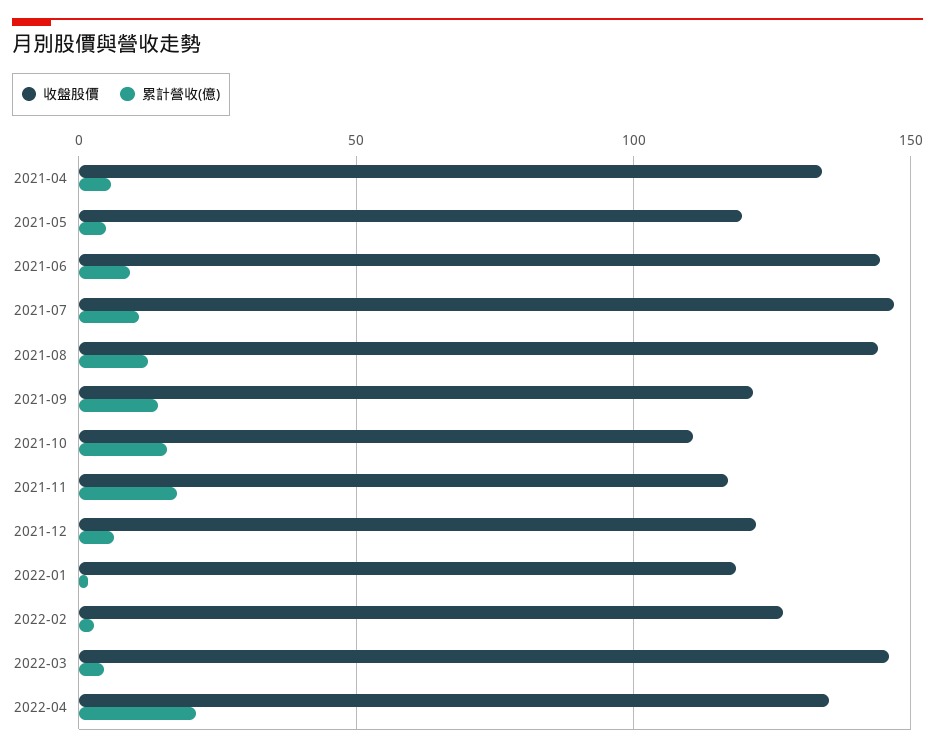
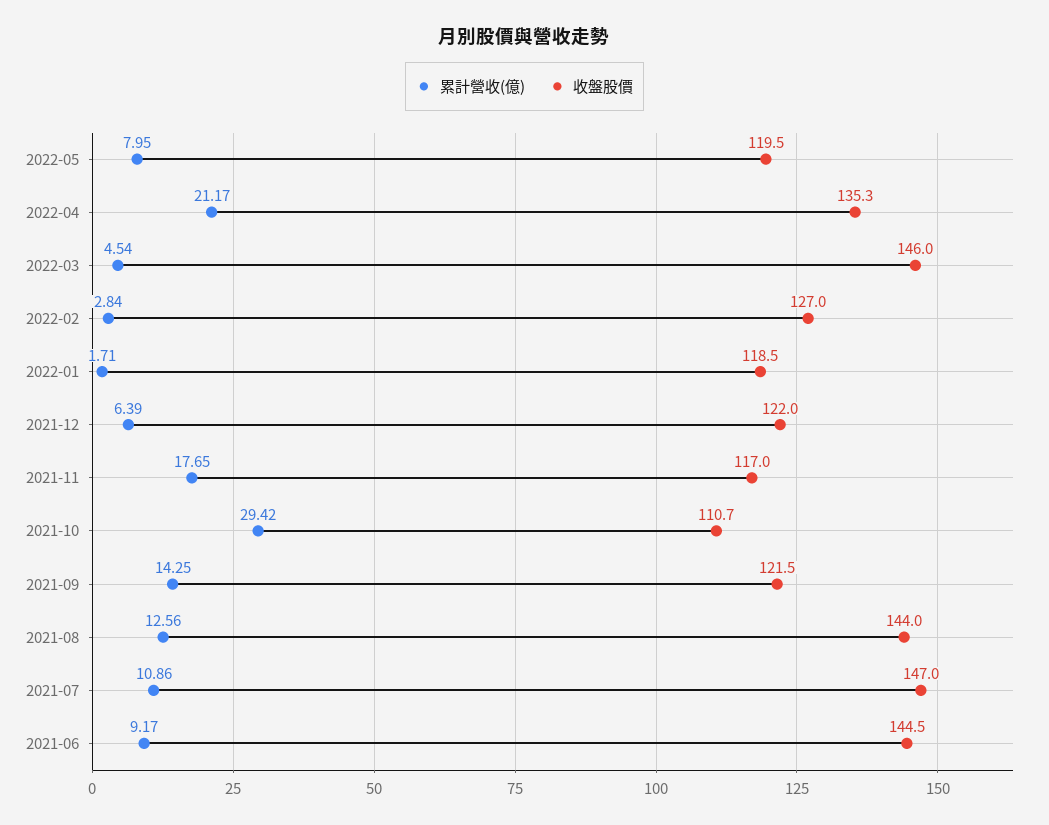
收盤股價, 2021-04: 135 -> none
累計營收(億), 2021-04: 5 -> none
收盤股價, 2021-05: 120 -> none
累計營收(億), 2021-05: 5 -> none
累計營收(億), 2021-10: 15 -> 29.42
累計營收(億), 2022-05: none -> 7.95
收盤股價, 2022-05: none -> 119.5

